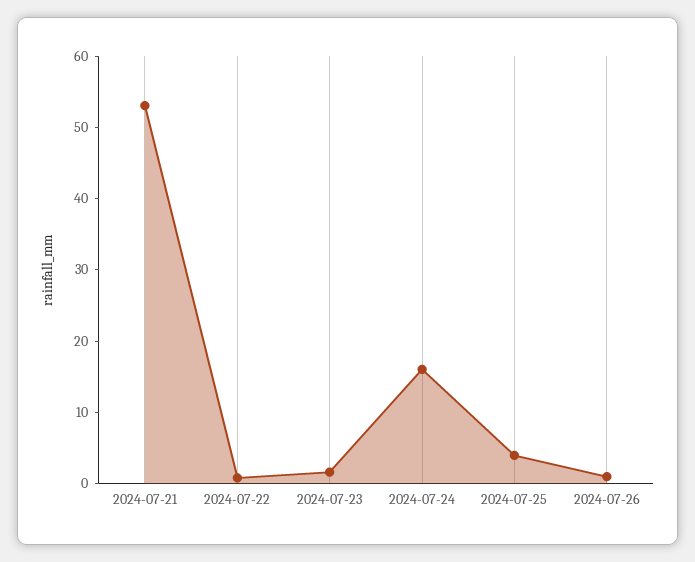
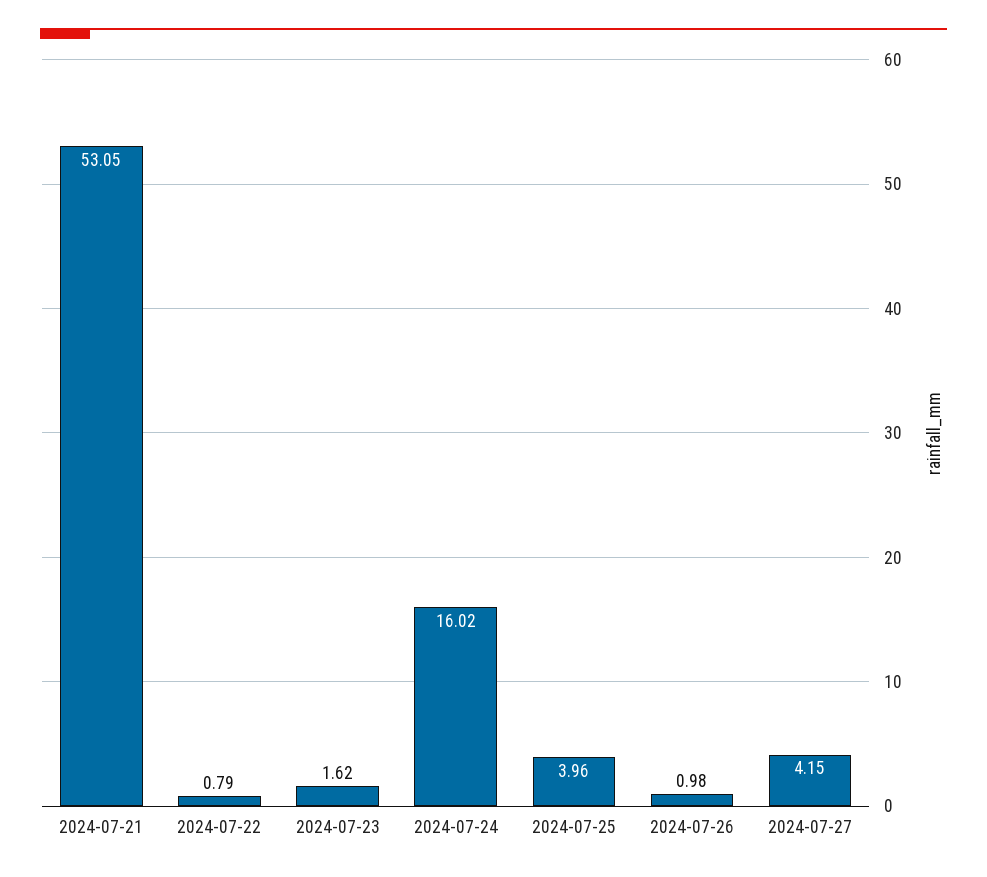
2024-07-27: none -> 4.15

